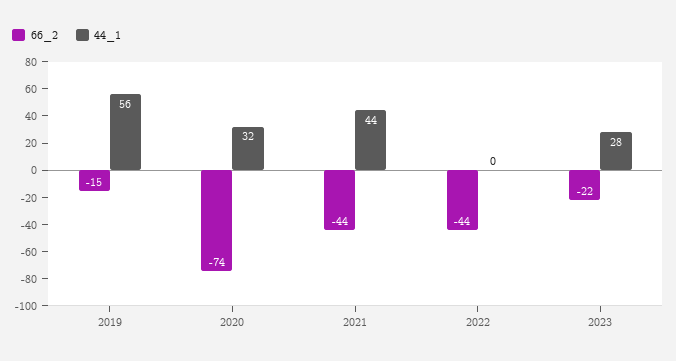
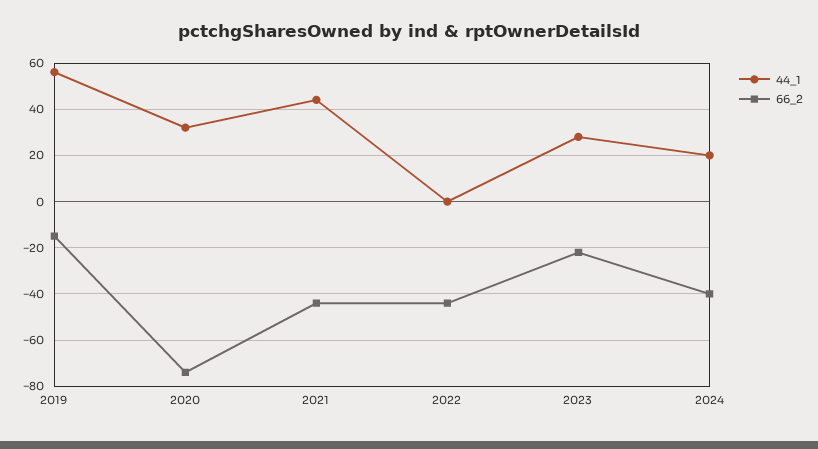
44_1, 2024: none -> 20
66_2, 2024: none -> -40

